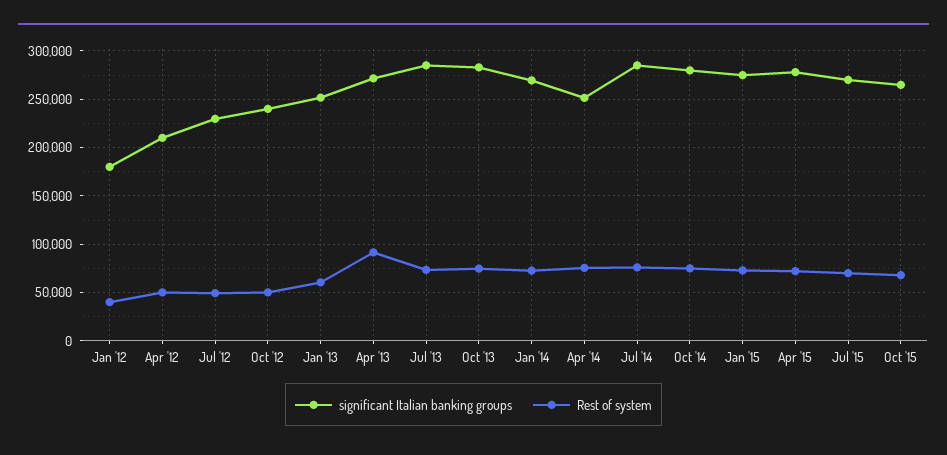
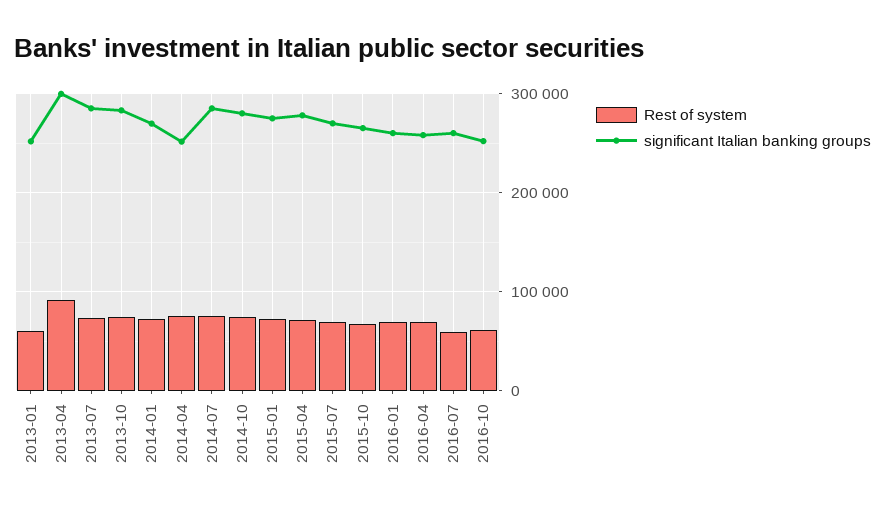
significant Italian banking groups, Jan '12: 180000 -> none
Rest of system, Jan '12: 40000 -> none
significant Italian banking groups, Apr '12: 210000 -> none
Rest of system, Apr '12: 50000 -> none
significant Italian banking groups, Jul '12: 230000 -> none
Rest of system, Jul '12: 50000 -> none
significant Italian banking groups, Oct '12: 240000 -> none
Rest of system, Oct '12: 50000 -> none
significant Italian banking groups, Apr '13: 270000 -> 300000
Rest of system, 2016-01: none -> 70000
significant Italian banking groups, 2016-01: none -> 260000
Rest of system, 2016-04: none -> 70000
significant Italian banking groups, 2016-04: none -> 260000
Rest of system, 2016-07: none -> 60000
significant Italian banking groups, 2016-07: none -> 260000
Rest of system, 2016-10: none -> 60000
significant Italian banking groups, 2016-10: none -> 250000

